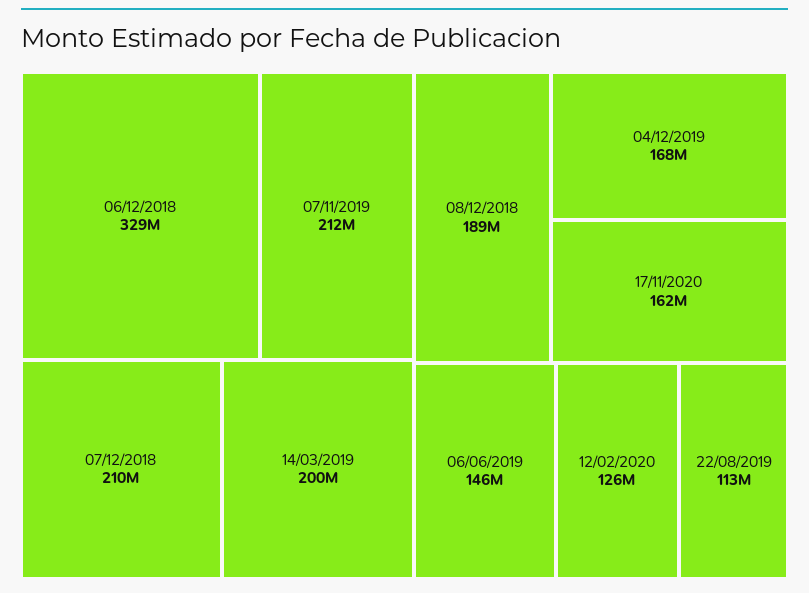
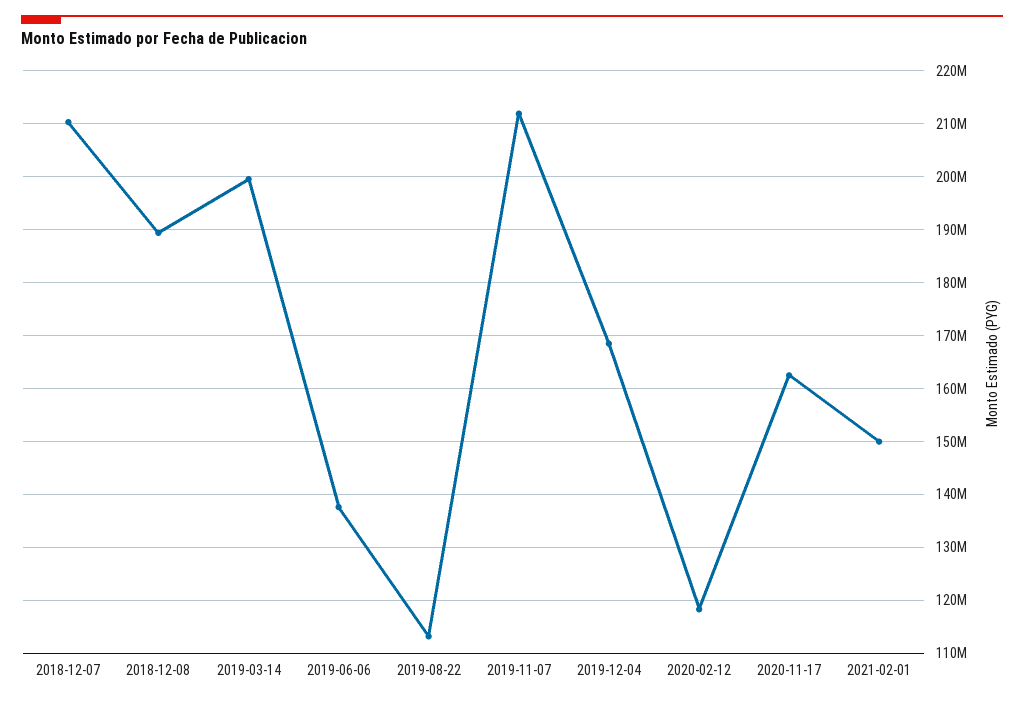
06/12/2018: 329000000 -> none
06/06/2019: 146000000 -> 138000000
12/02/2020: 126000000 -> 118000000
2021-02-01: none -> 150000000

